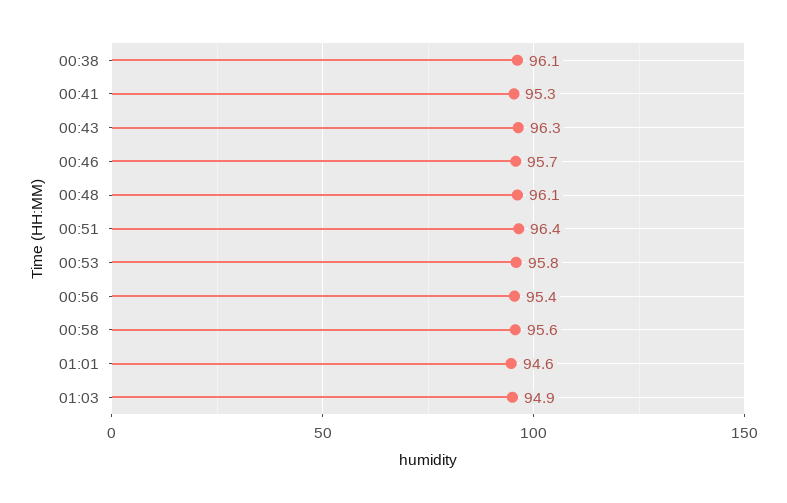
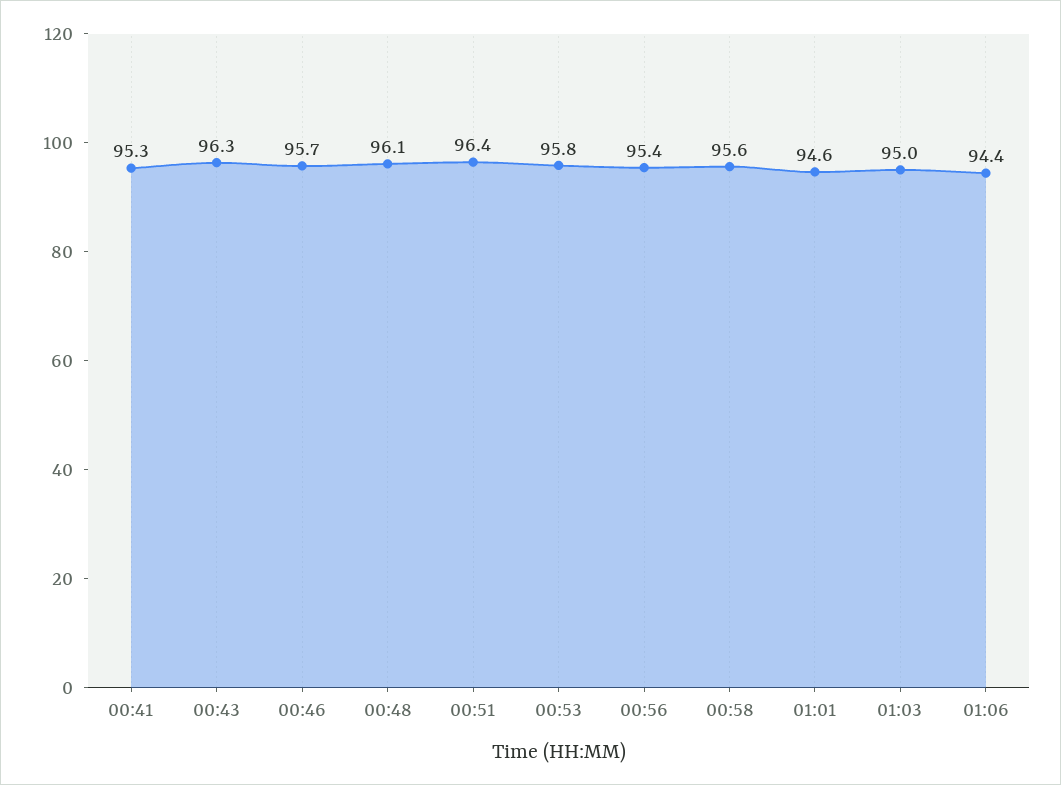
00:38: 96.1 -> none
01:03: 94.9 -> 95
01:06: none -> 94.4

